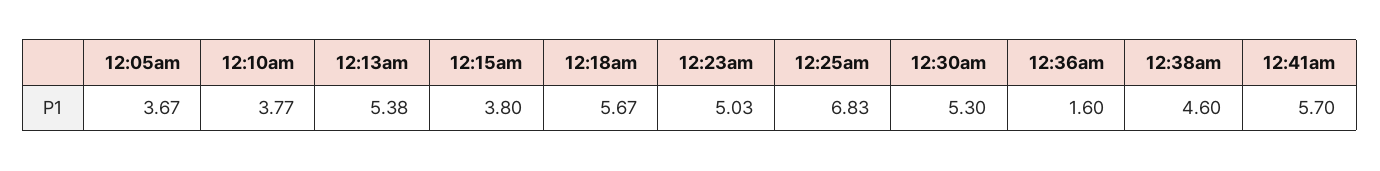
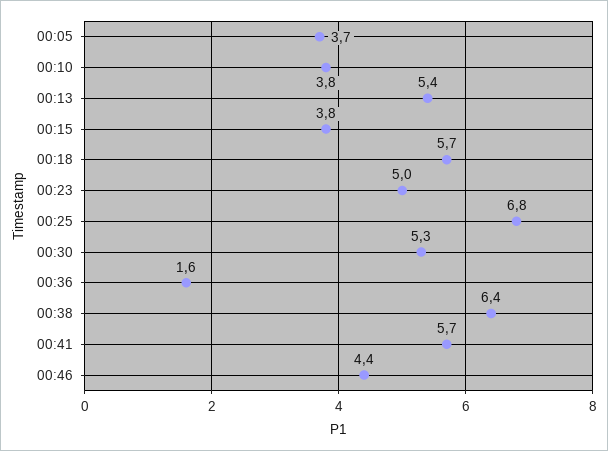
12:38am: 4.6 -> 6.4
00:46: none -> 4.4

